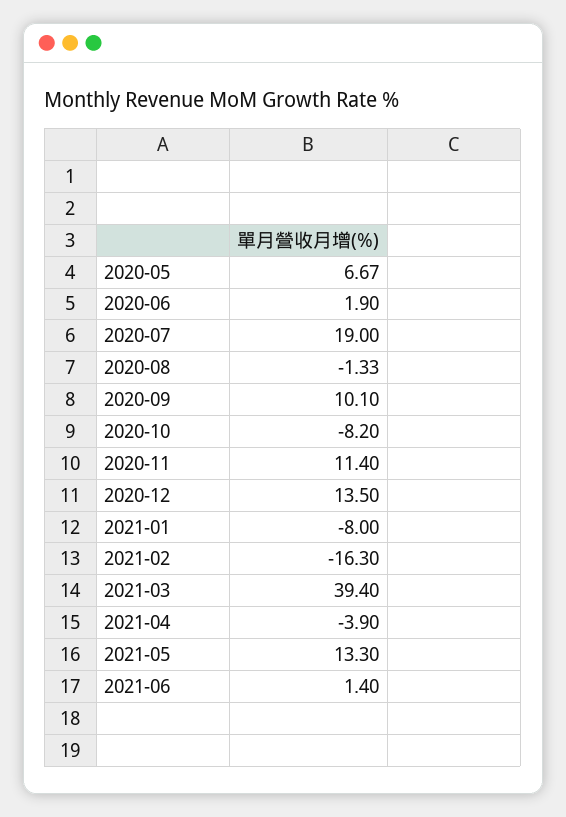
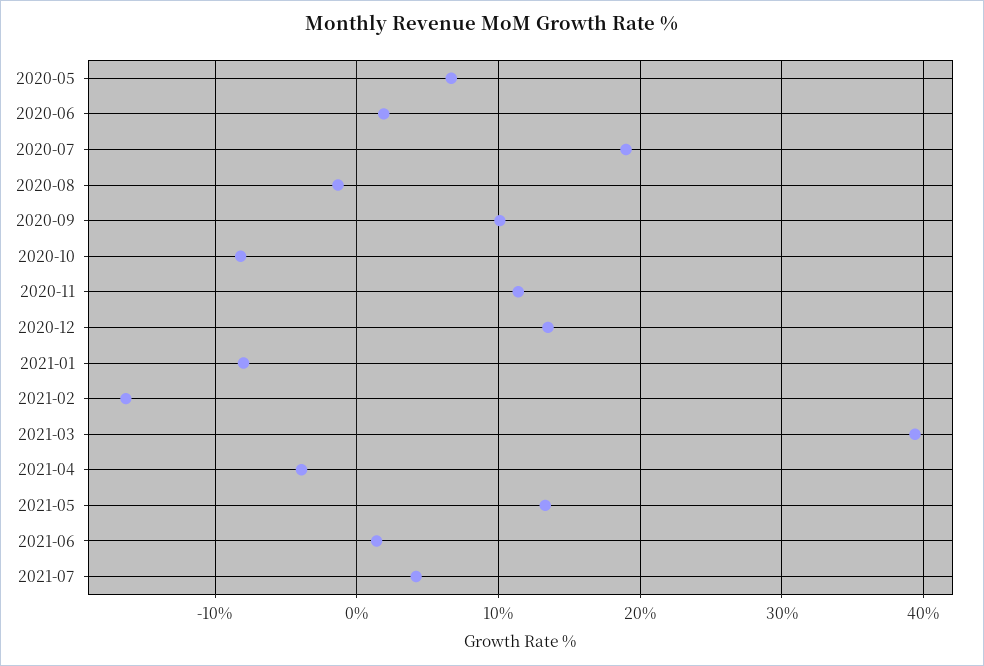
2021-07: none -> 4

